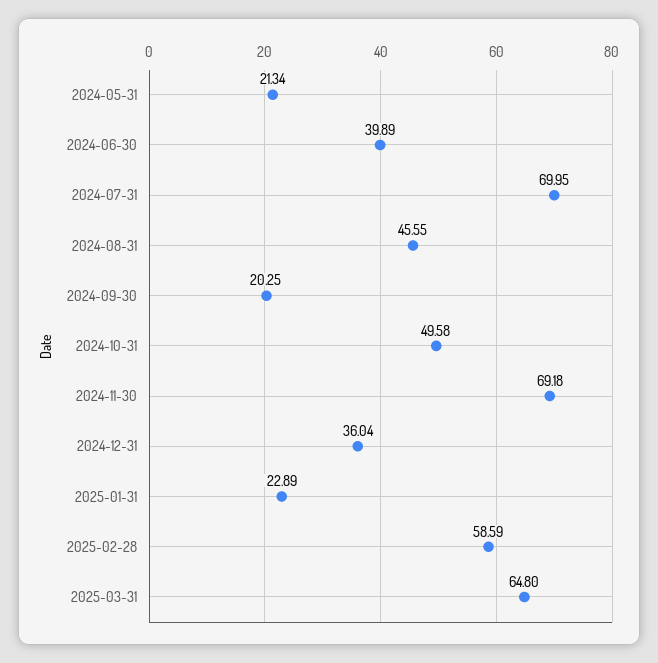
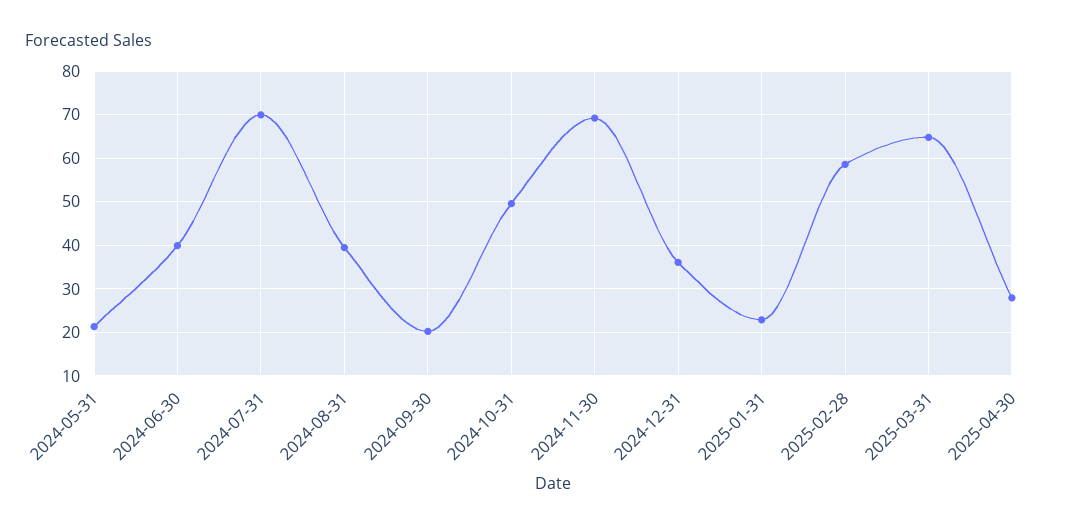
2024-08-31: 45.55 -> 40
2025-04-30: none -> 28

